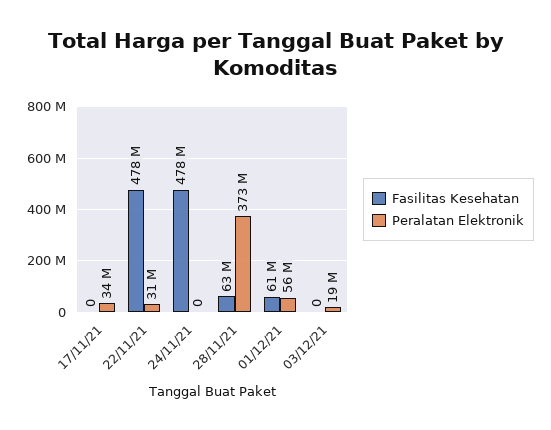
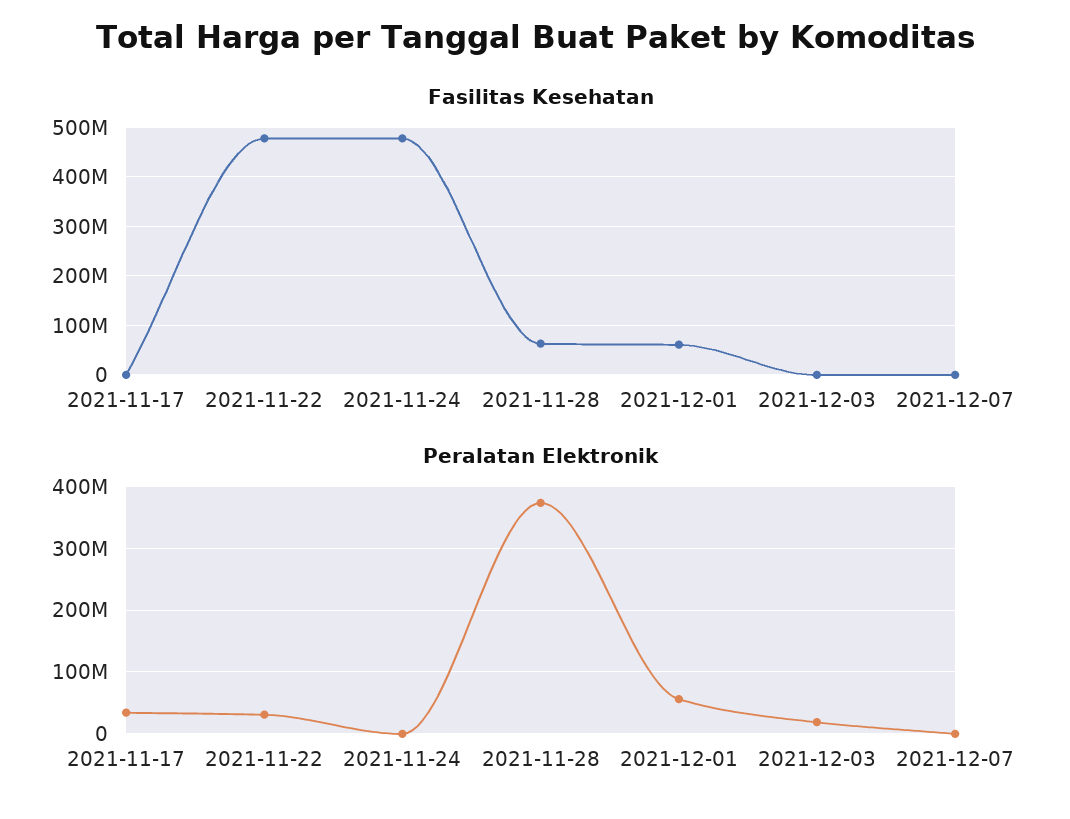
Fasilitas Kesehatan, 2021-12-07: none -> 0
Peralatan Elektronik, 2021-12-07: none -> 0

